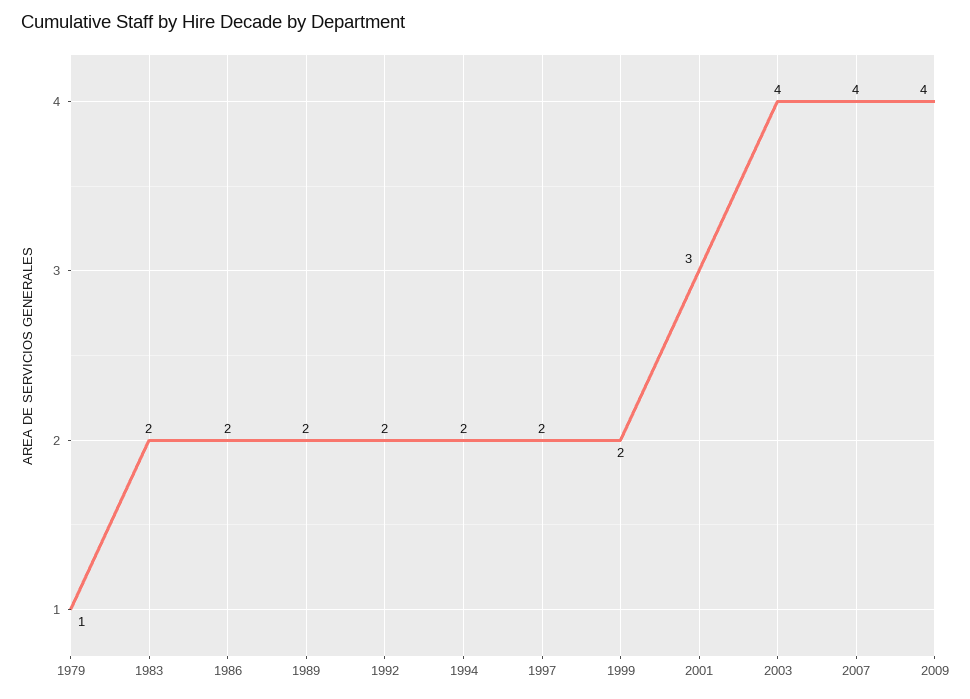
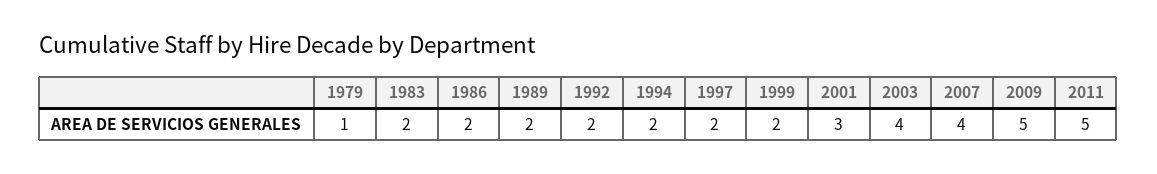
2009: 4 -> 5
2011: none -> 5

